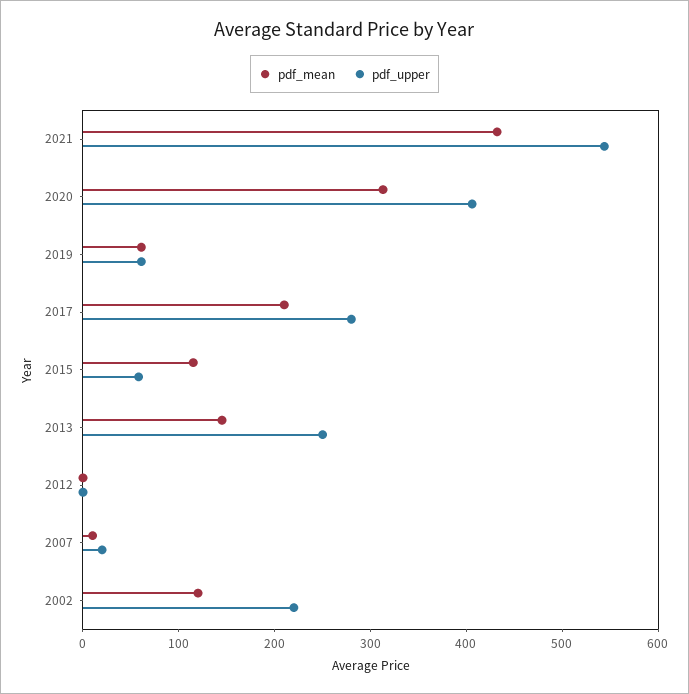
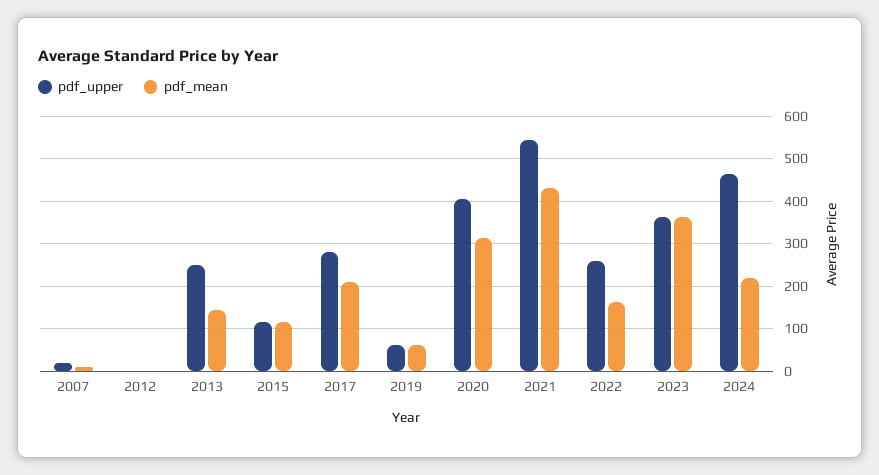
pdf_upper, 2015: 60 -> 120
pdf_mean, 2002: 120 -> none
pdf_upper, 2002: 220 -> none
pdf_upper, 2022: none -> 260
pdf_mean, 2022: none -> 160
pdf_upper, 2023: none -> 360
pdf_mean, 2023: none -> 360
pdf_upper, 2024: none -> 460
pdf_mean, 2024: none -> 220

